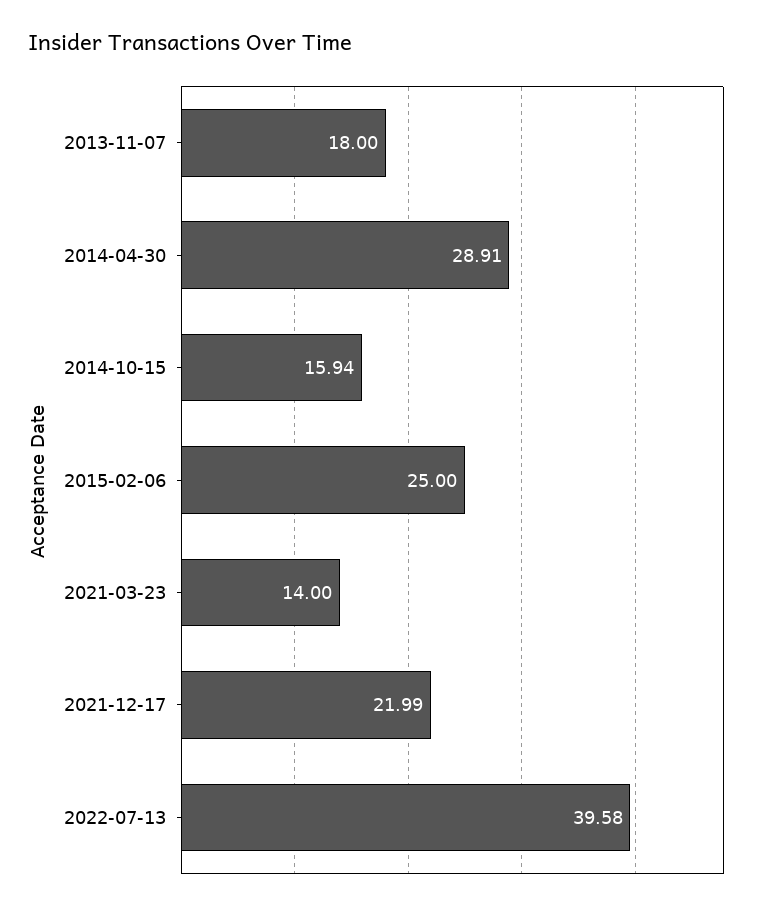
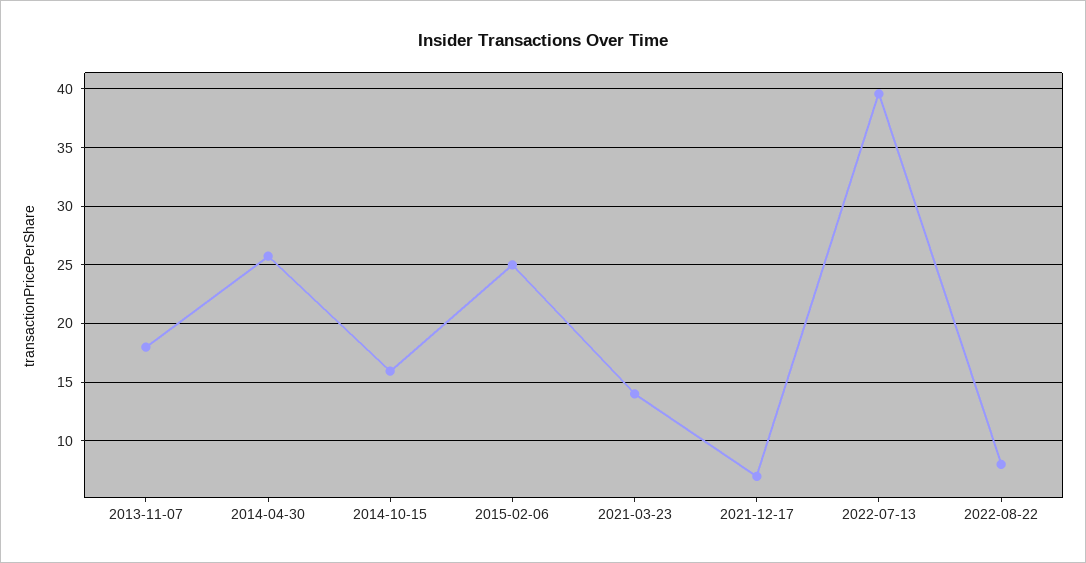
2014-04-30: 28.91 -> 26
2021-12-17: 21.99 -> 7
2022-08-22: none -> 8

